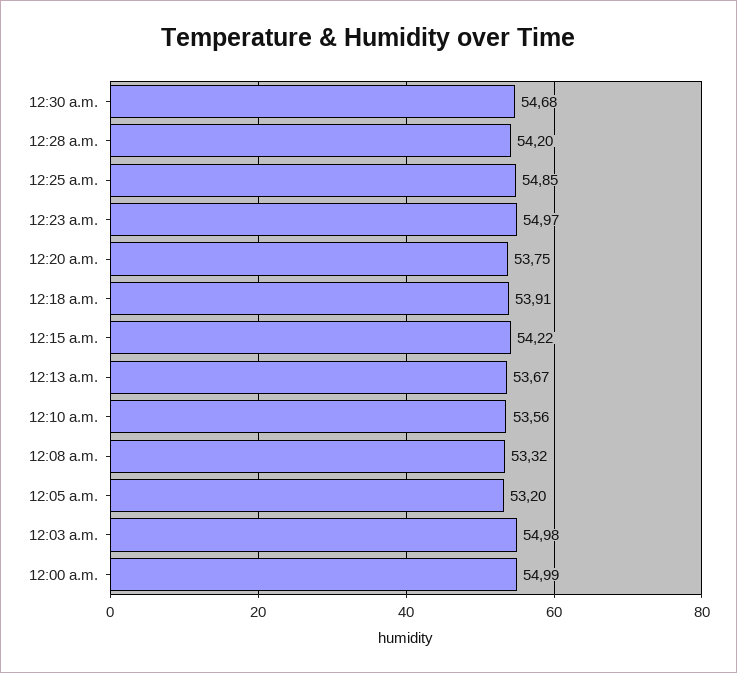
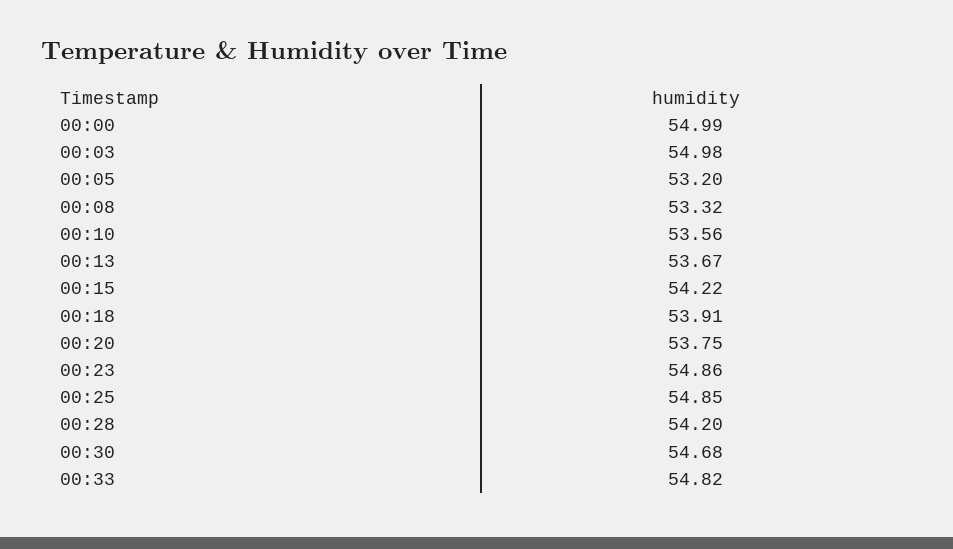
12:23 a.m.: 54.97 -> 54.86
00:33: none -> 54.82

